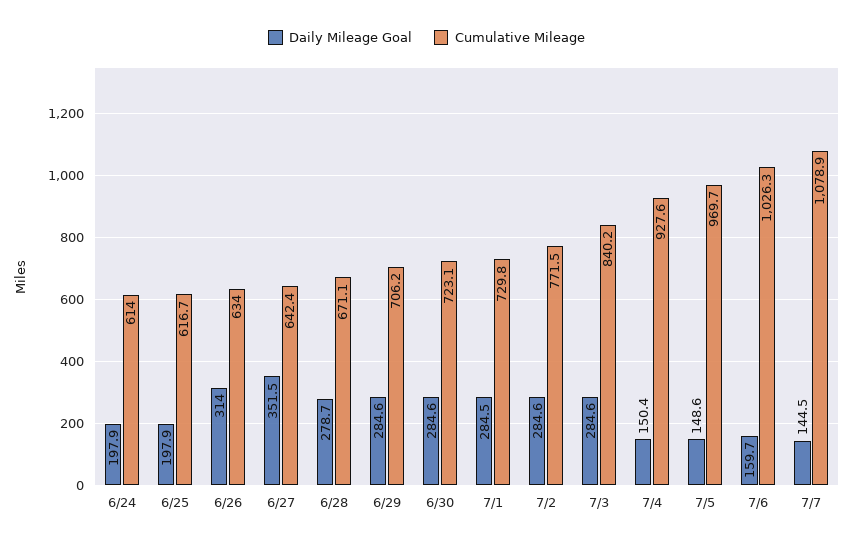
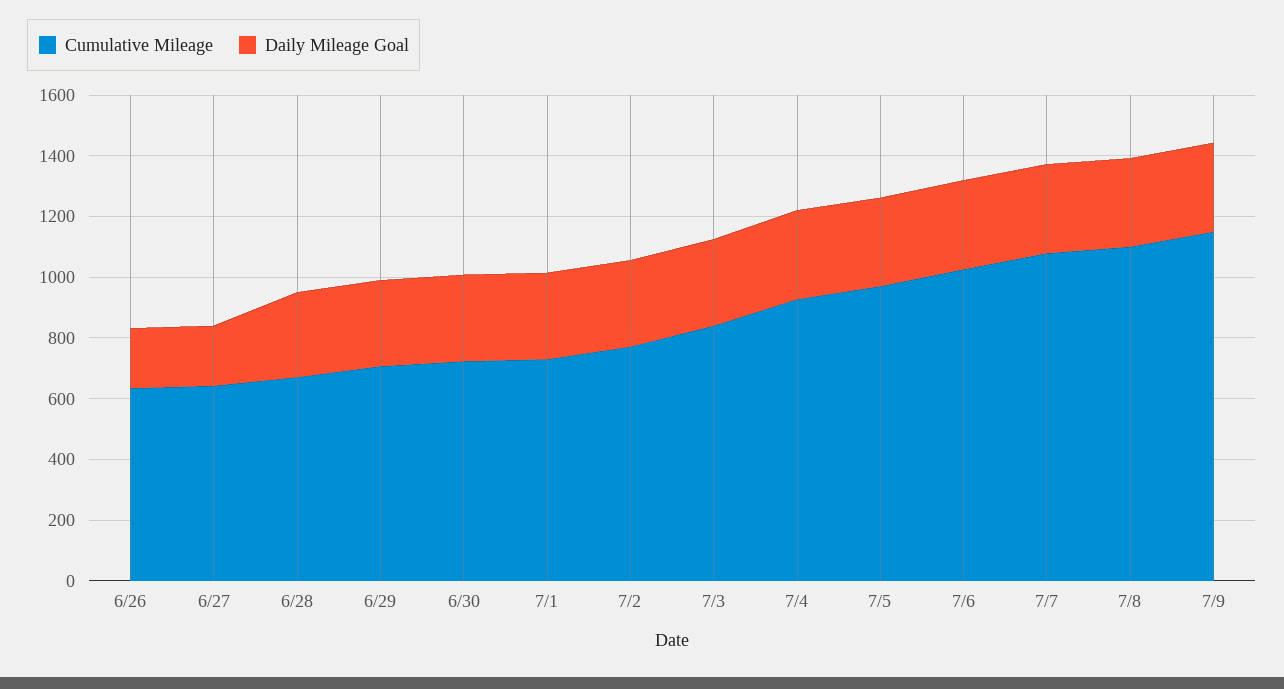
Daily Mileage Goal, 6/24: 197.9 -> none
Cumulative Mileage, 6/24: 614 -> none
Daily Mileage Goal, 6/25: 197.9 -> none
Cumulative Mileage, 6/25: 616.7 -> none
Daily Mileage Goal, 6/26: 314 -> 200
Daily Mileage Goal, 6/27: 351.5 -> 200
Daily Mileage Goal, 7/4: 150.4 -> 300
Daily Mileage Goal, 7/5: 148.6 -> 300
Daily Mileage Goal, 7/6: 159.7 -> 300
Daily Mileage Goal, 7/7: 144.5 -> 300
Cumulative Mileage, 7/8: none -> 1100
Daily Mileage Goal, 7/8: none -> 300
Cumulative Mileage, 7/9: none -> 1150
Daily Mileage Goal, 7/9: none -> 300

